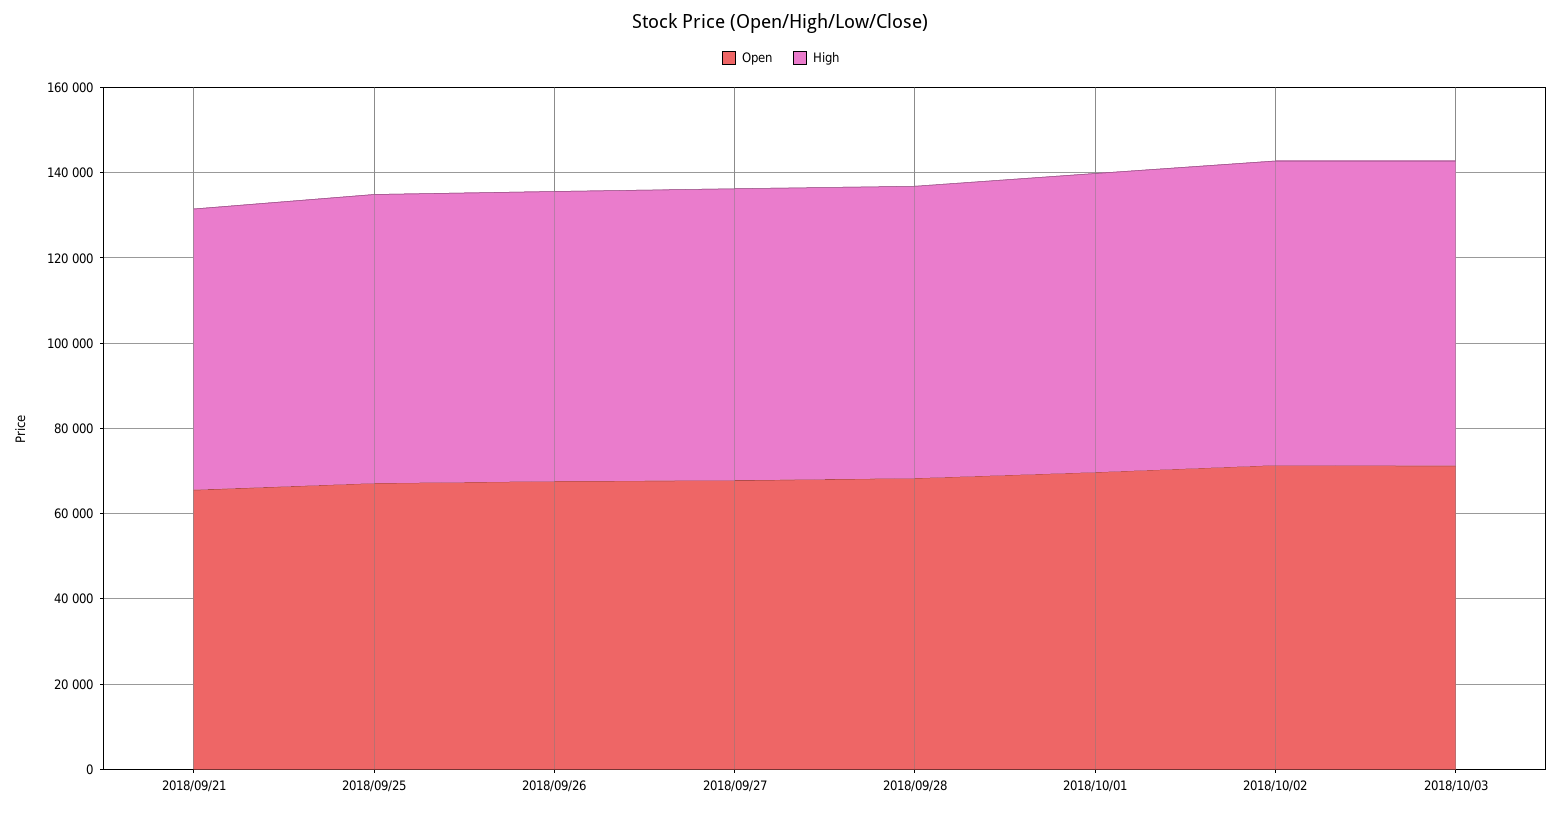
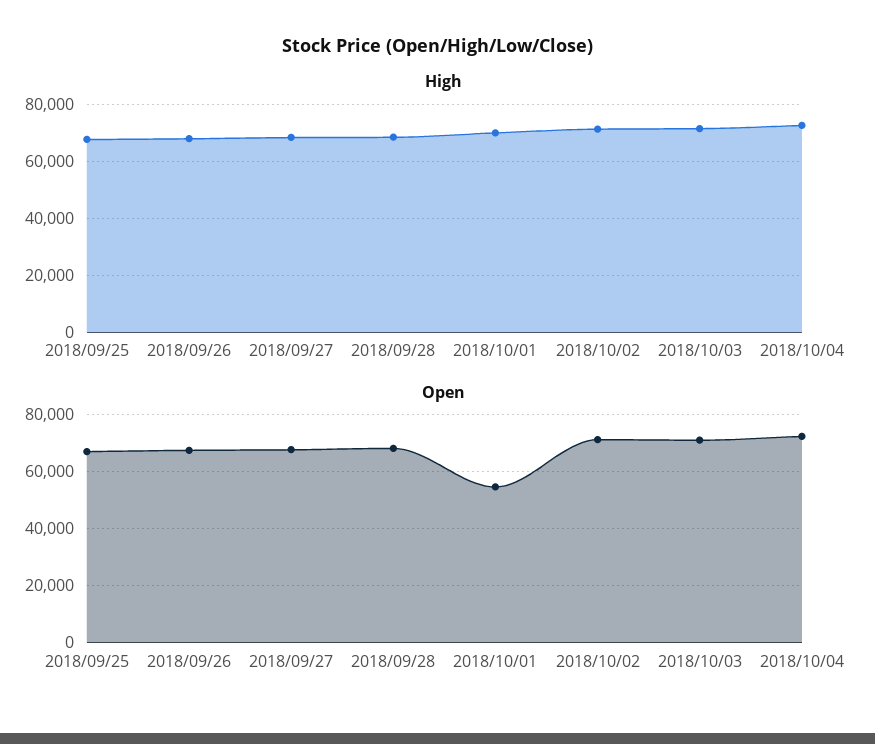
Open, 2018/09/21: 65000 -> none
High, 2018/09/21: 65000 -> none
Open, 2018/10/01: 70000 -> 55000
High, 2018/10/04: none -> 72500
Open, 2018/10/04: none -> 72500

